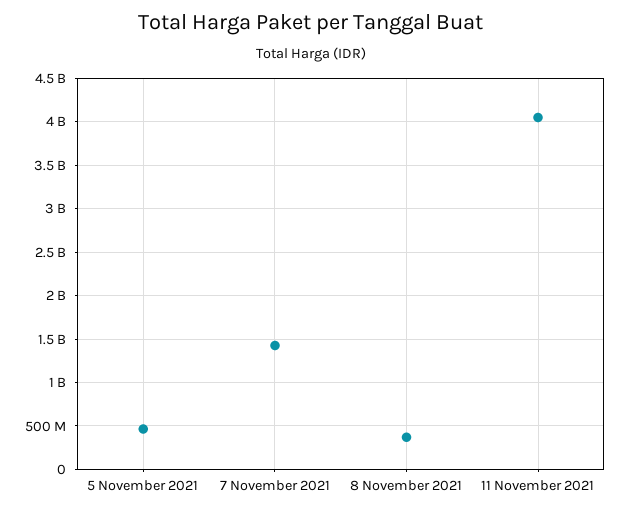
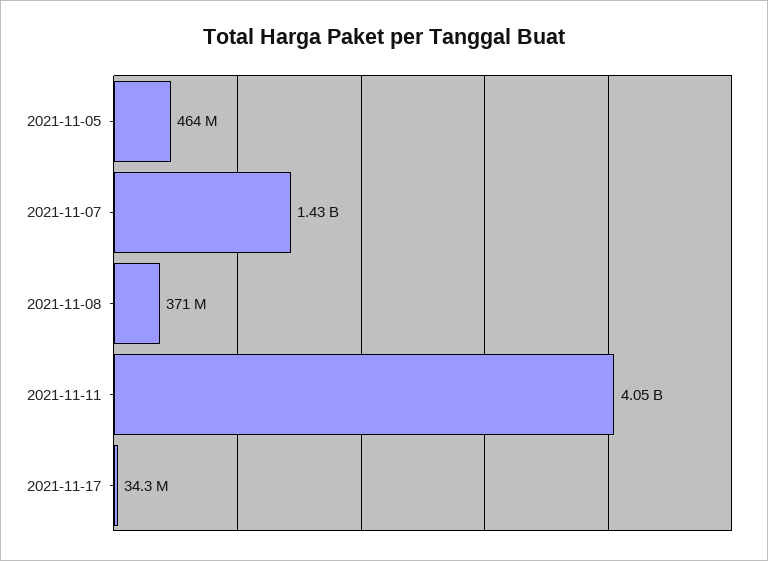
2021-11-17: none -> 34300000

